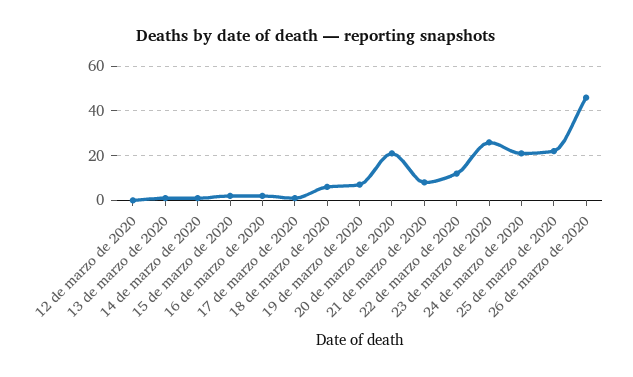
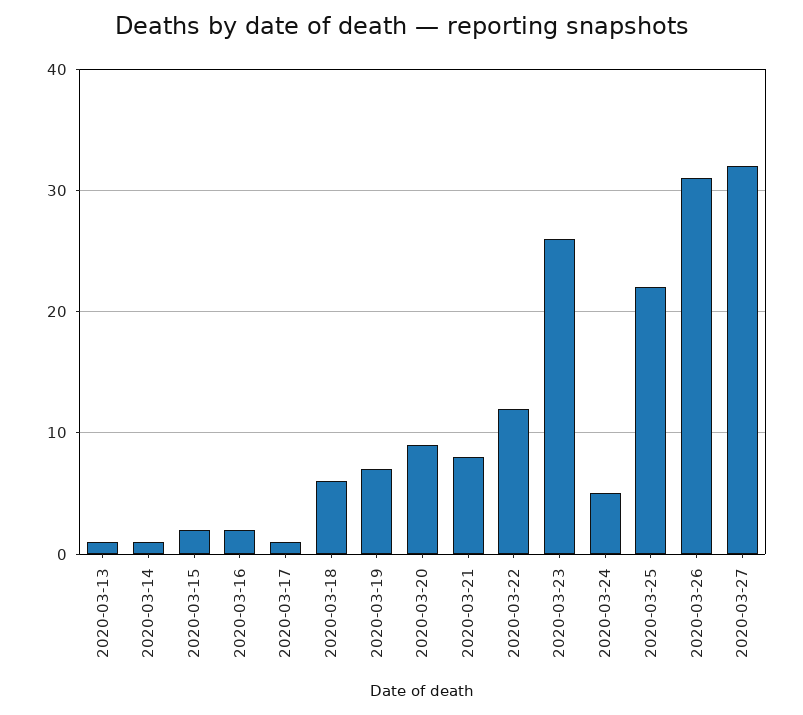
12 de marzo de 2020: 0 -> none
20 de marzo de 2020: 20 -> 9
24 de marzo de 2020: 20 -> 5
26 de marzo de 2020: 45 -> 31
2020-03-27: none -> 32

